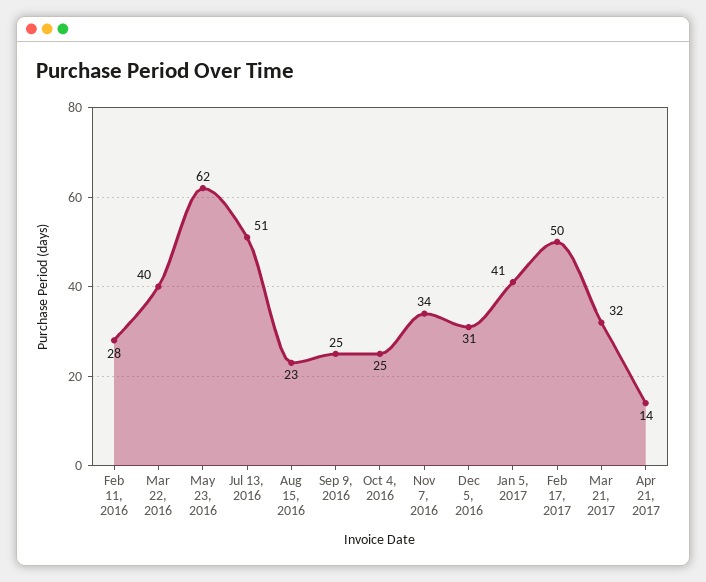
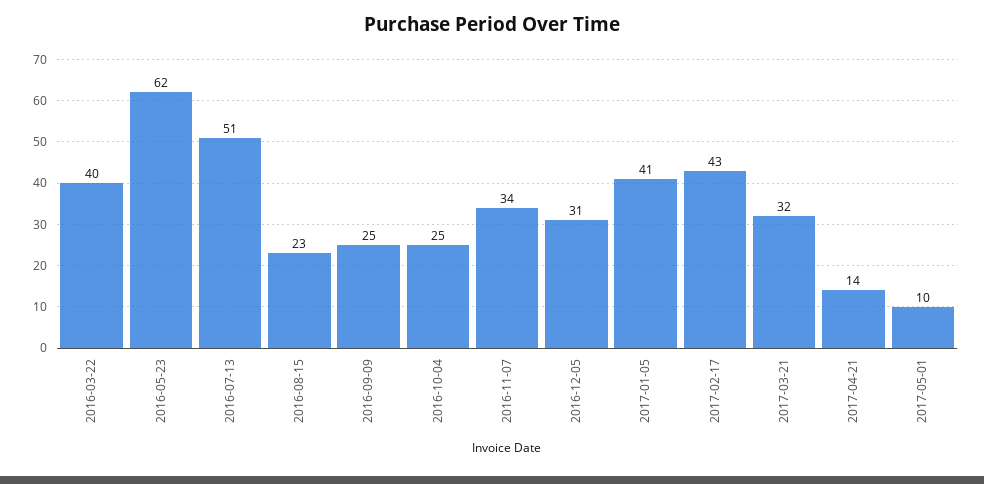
Feb 11, 2016: 28 -> none
Feb 17, 2017: 50 -> 43
2017-05-01: none -> 10

